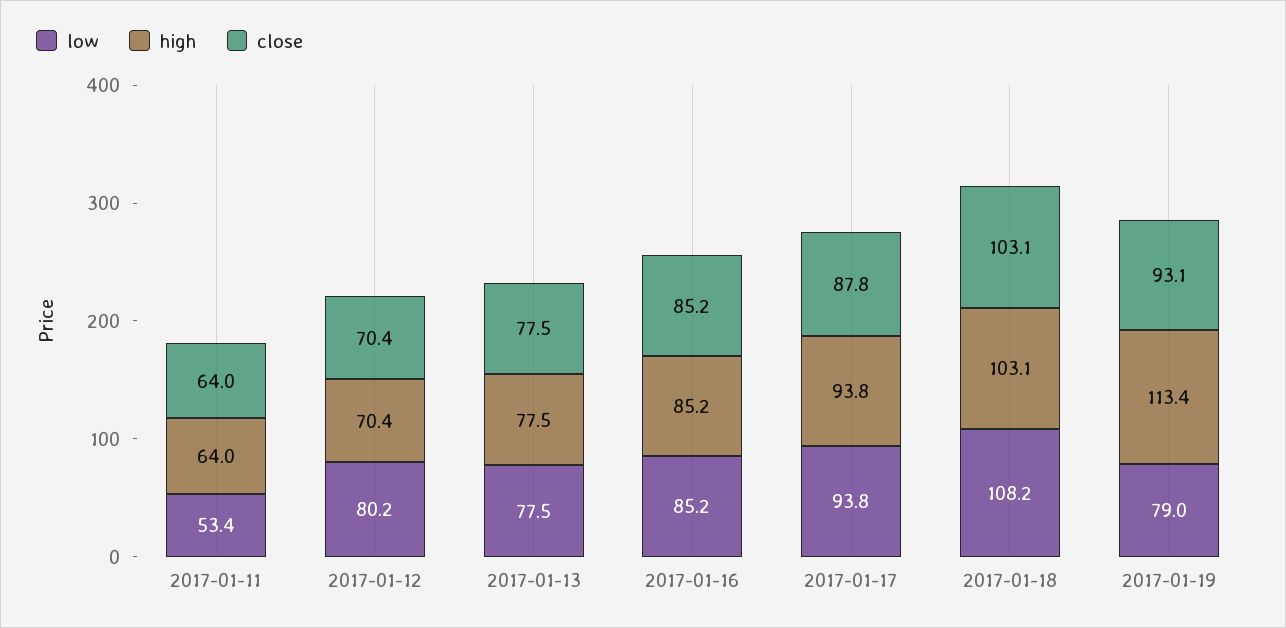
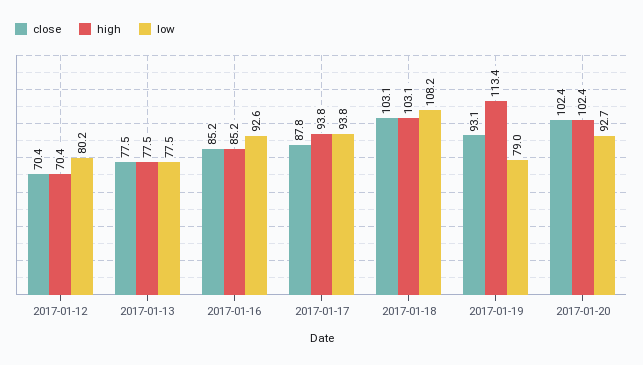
low, 2017-01-11: 53.4 -> none
high, 2017-01-11: 64 -> none
close, 2017-01-11: 64 -> none
low, 2017-01-16: 85.2 -> 92.6
close, 2017-01-20: none -> 102.4
high, 2017-01-20: none -> 102.4
low, 2017-01-20: none -> 92.7

